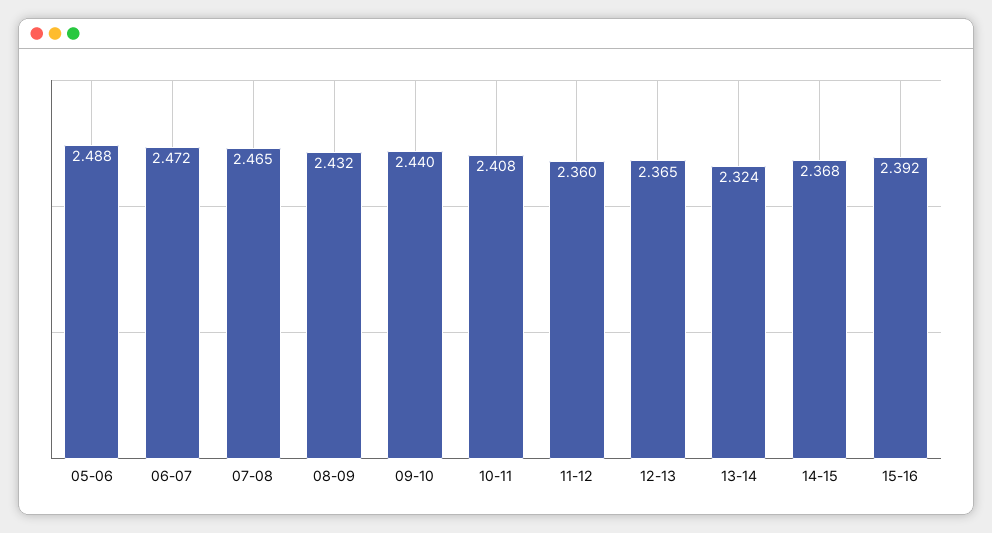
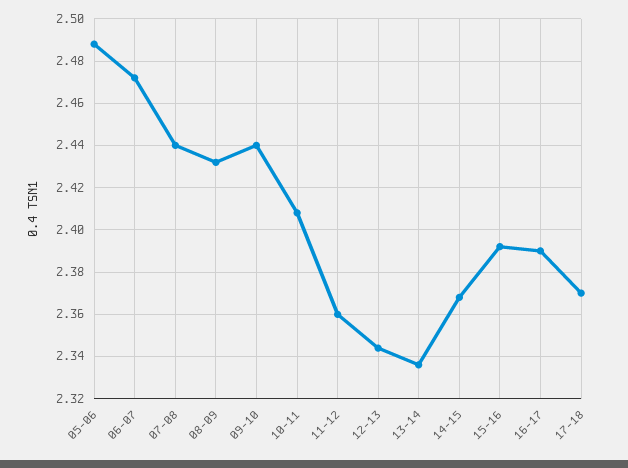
07-08: 2.465 -> 2.44
12-13: 2.365 -> 2.345
13-14: 2.324 -> 2.335
16-17: none -> 2.39
17-18: none -> 2.37

